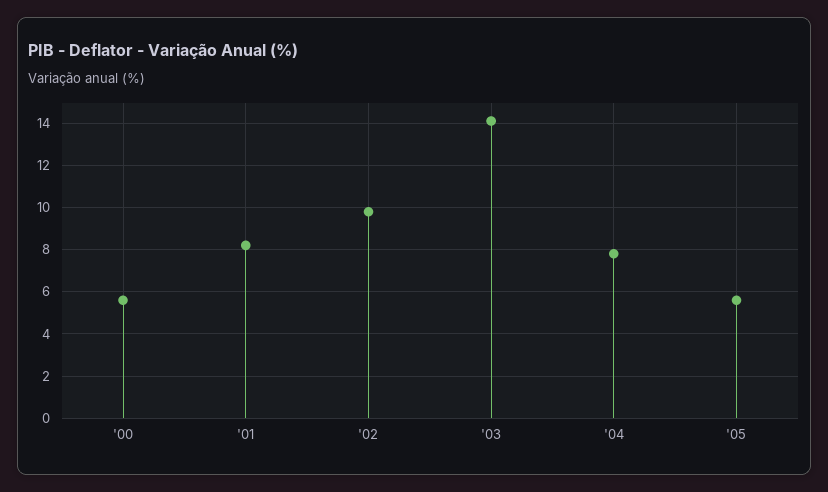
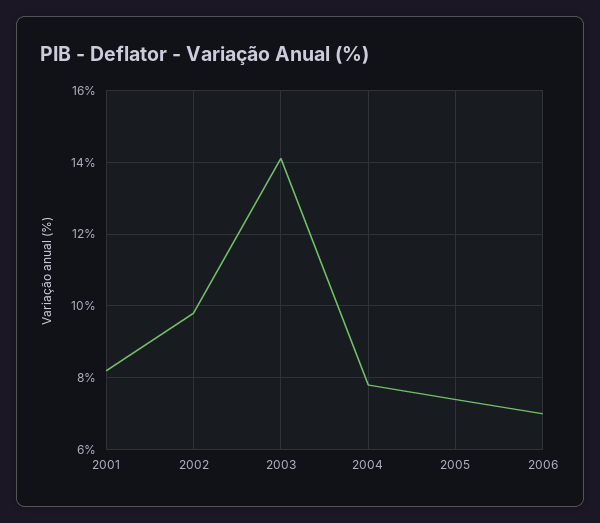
'00: 5.5 -> none
'05: 5.5 -> 7.5
2006: none -> 7

